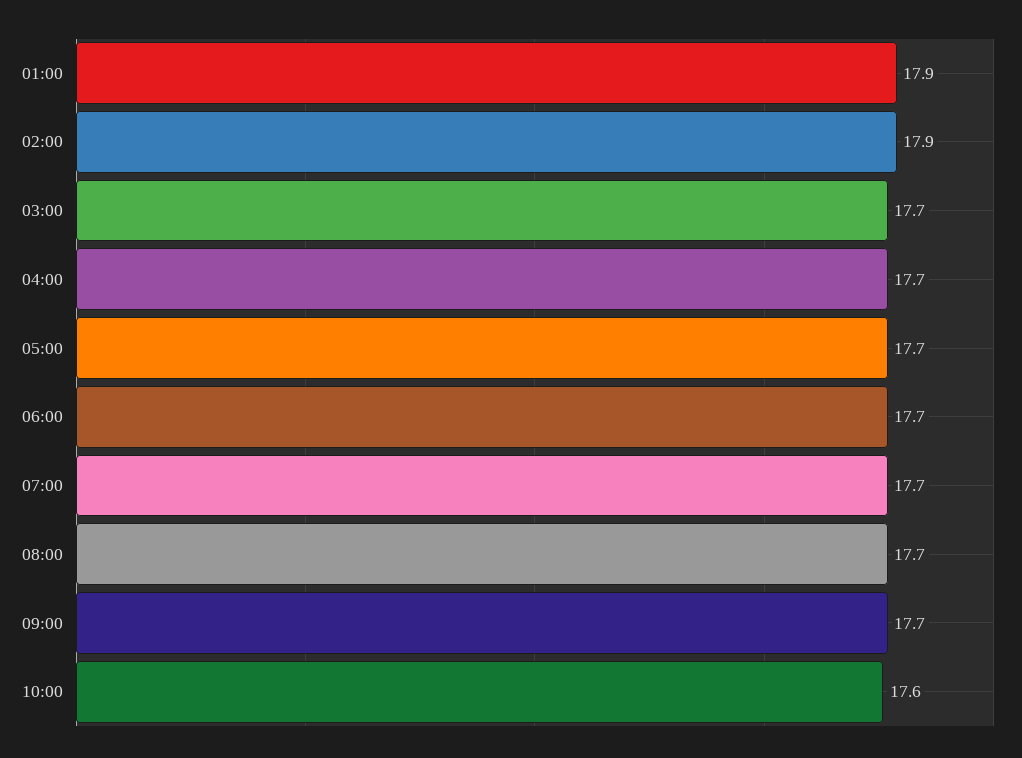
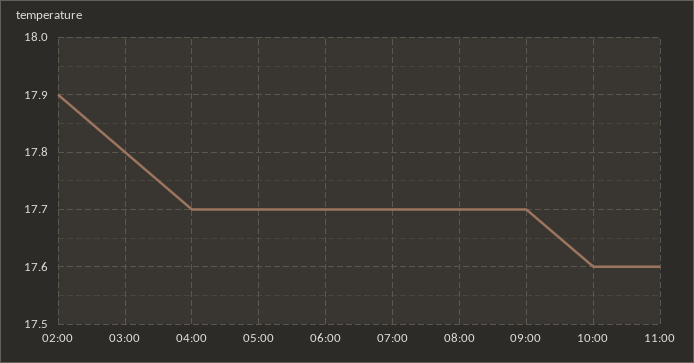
01:00: 17.9 -> none
03:00: 17.7 -> 17.8
11:00: none -> 17.6

